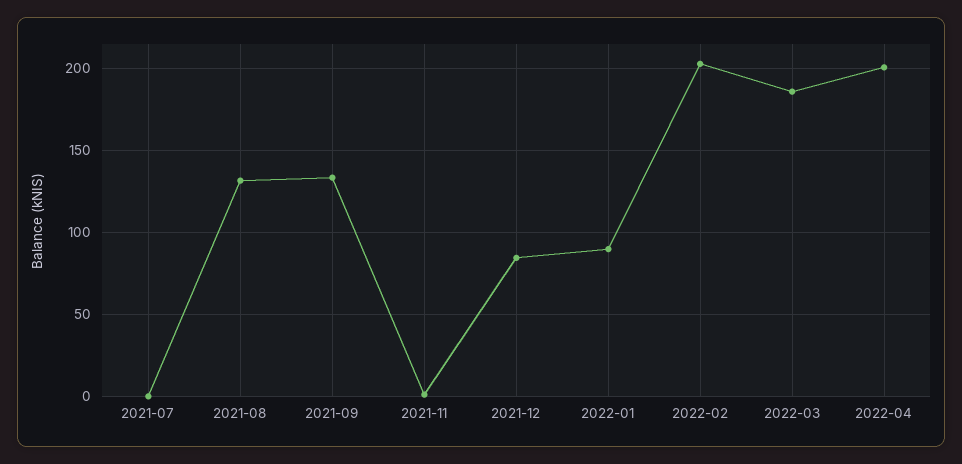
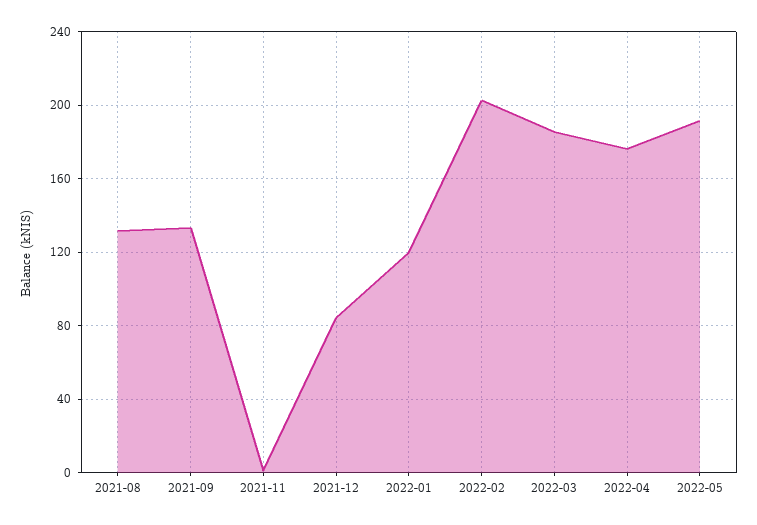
2021-07: 0 -> none
2022-01: 90 -> 120
2022-04: 200 -> 175
2022-05: none -> 190

